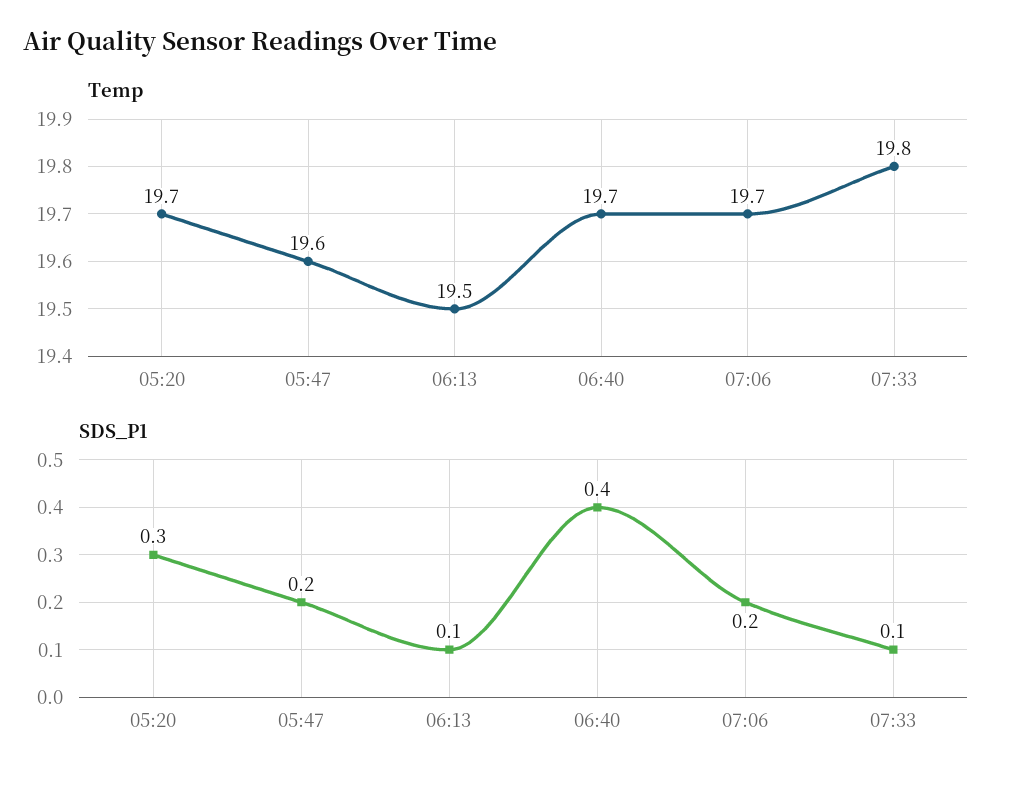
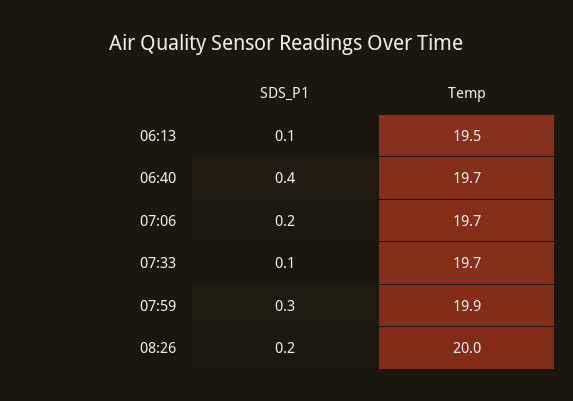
Temp, 05:20: 19.7 -> none
Temp, 05:47: 19.6 -> none
Temp, 07:33: 19.8 -> 19.7
SDS_P1, 05:20: 0.3 -> none
SDS_P1, 05:47: 0.2 -> none
SDS_P1, 07:59: none -> 0.3
Temp, 07:59: none -> 19.9
SDS_P1, 08:26: none -> 0.2
Temp, 08:26: none -> 20

